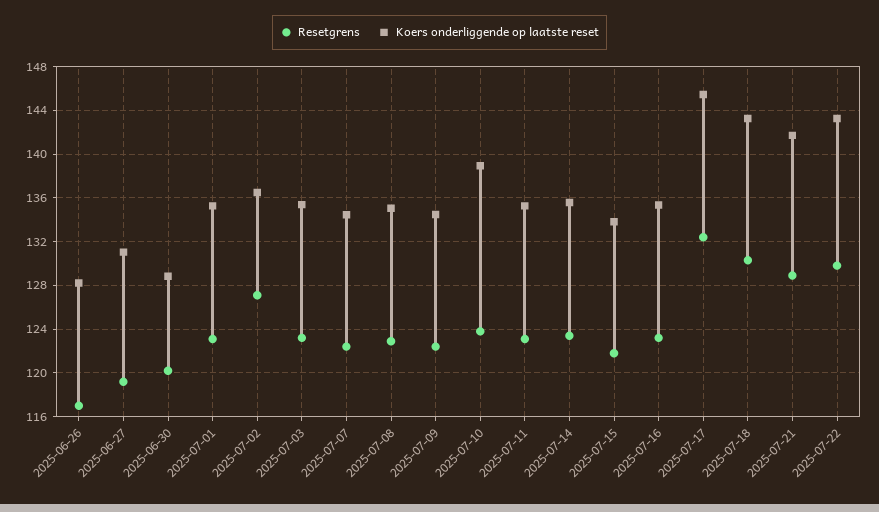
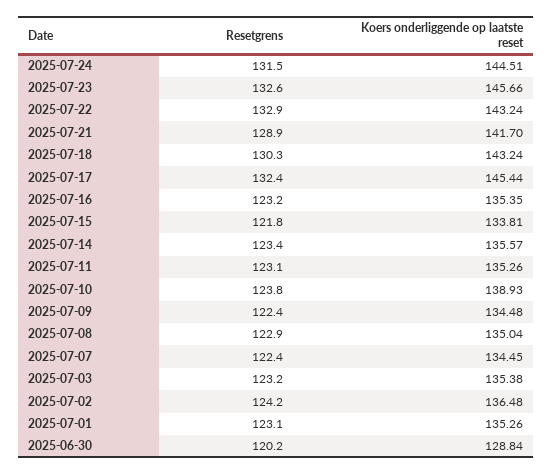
Resetgrens, 2025-06-26: 117 -> none
Koers onderliggende op laatste reset, 2025-06-26: 128 -> none
Resetgrens, 2025-06-27: 119 -> none
Koers onderliggende op laatste reset, 2025-06-27: 131 -> none
Resetgrens, 2025-07-02: 127 -> 124.2
Resetgrens, 2025-07-22: 130 -> 132.9
Resetgrens, 2025-07-24: none -> 131.5
Koers onderliggende op laatste reset, 2025-07-24: none -> 144.51
Resetgrens, 2025-07-23: none -> 132.6
Koers onderliggende op laatste reset, 2025-07-23: none -> 145.66

